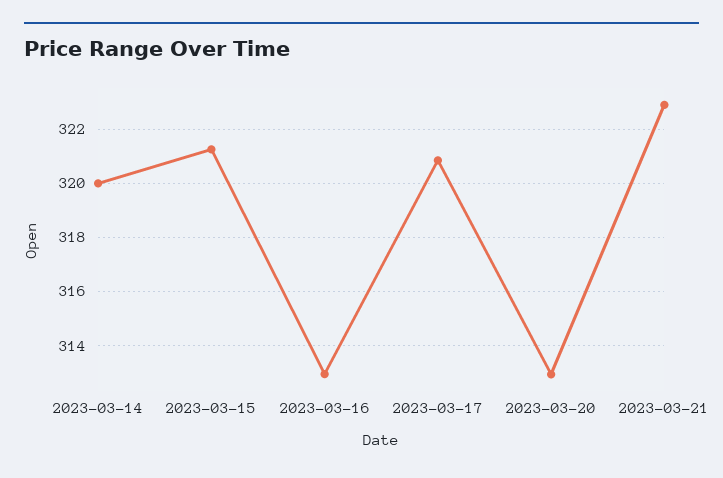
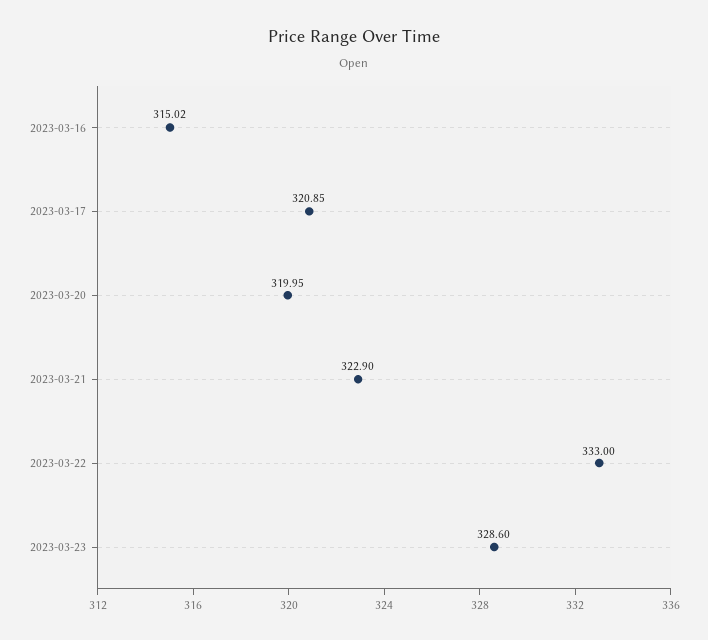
2023-03-14: 320 -> none
2023-03-15: 321.25 -> none
2023-03-16: 313 -> 315.02
2023-03-20: 313 -> 319.95
2023-03-22: none -> 333
2023-03-23: none -> 328.6

